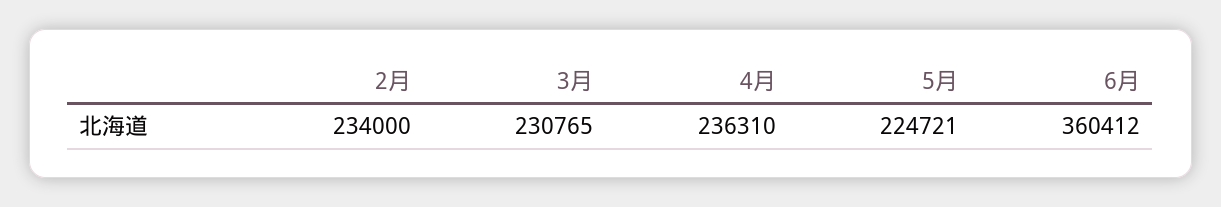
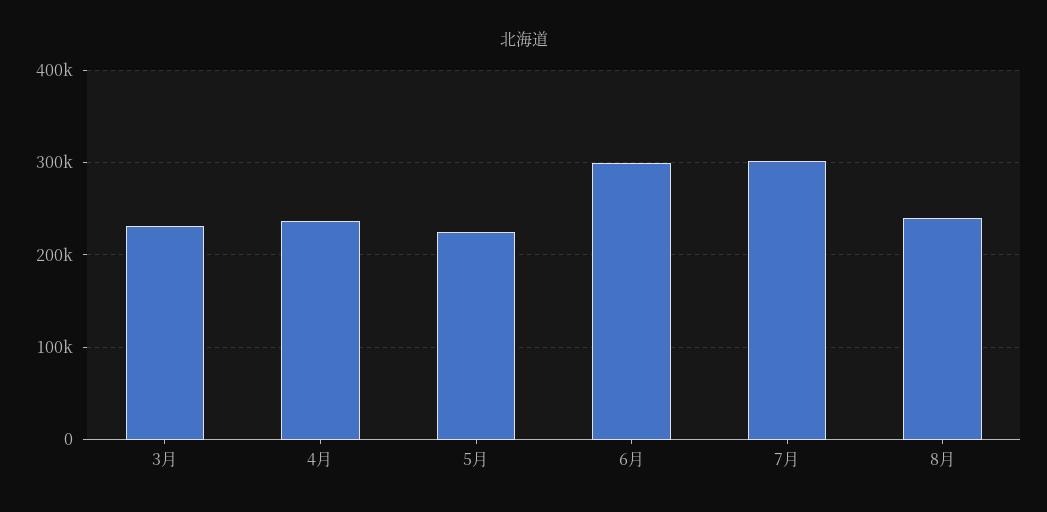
2月: 234000 -> none
6月: 360412 -> 300000
7月: none -> 300000
8月: none -> 240000

